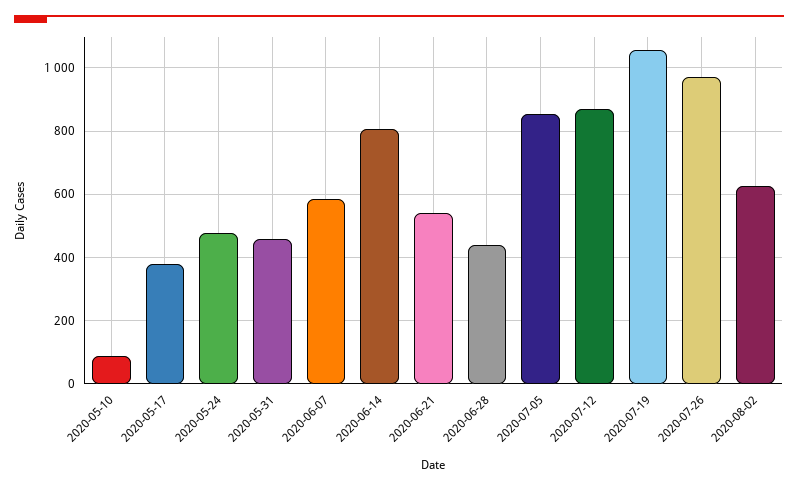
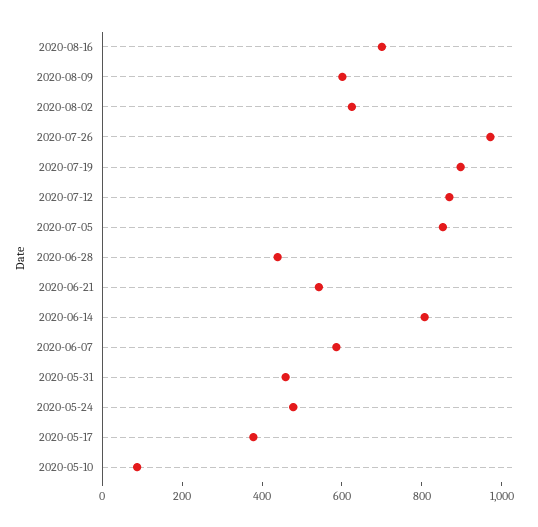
2020-07-19: 1060 -> 900
2020-08-16: none -> 700
2020-08-09: none -> 600

